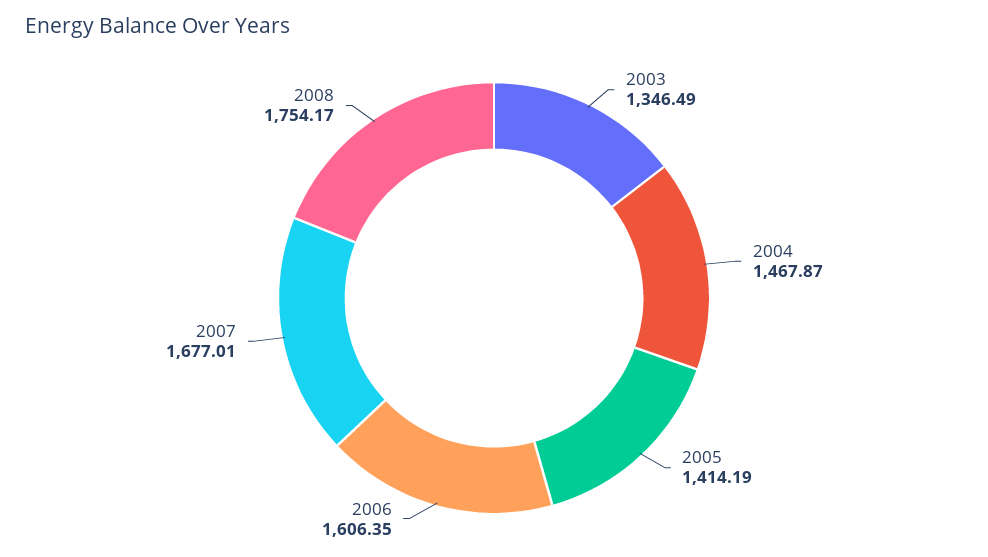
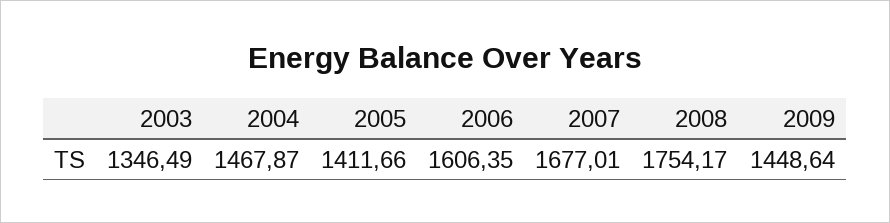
2005: 1414.19 -> 1411.66
2009: none -> 1448.64

